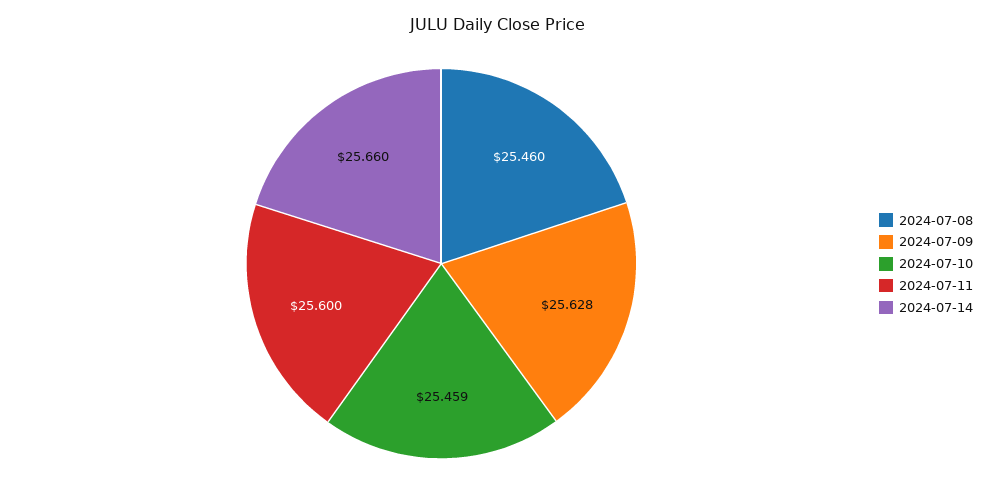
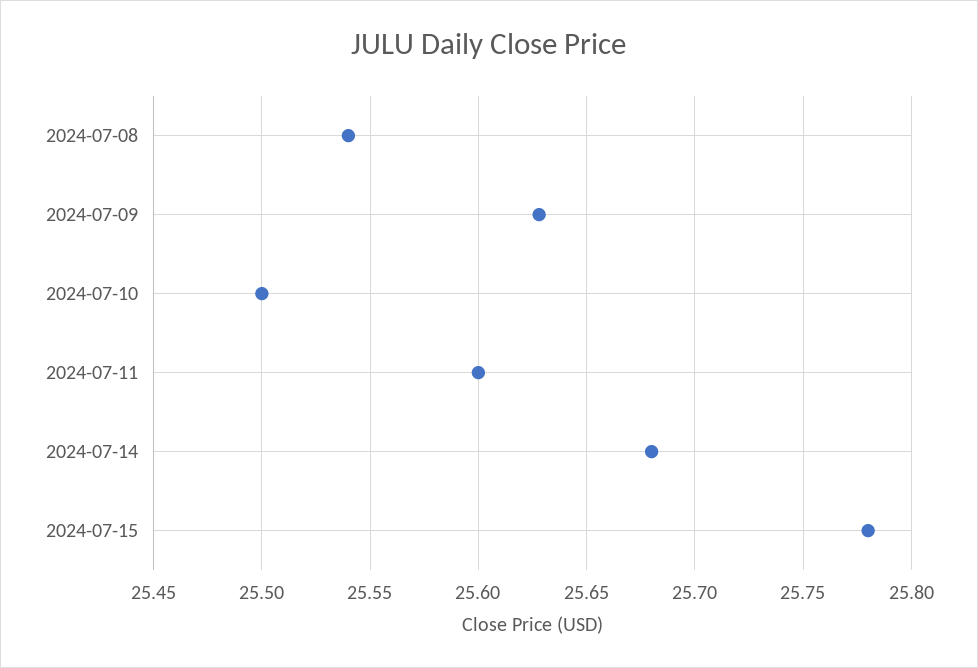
2024-07-08: 25.46 -> 25.54
2024-07-10: 25.459 -> 25.5
2024-07-14: 25.66 -> 25.68
2024-07-15: none -> 25.78

